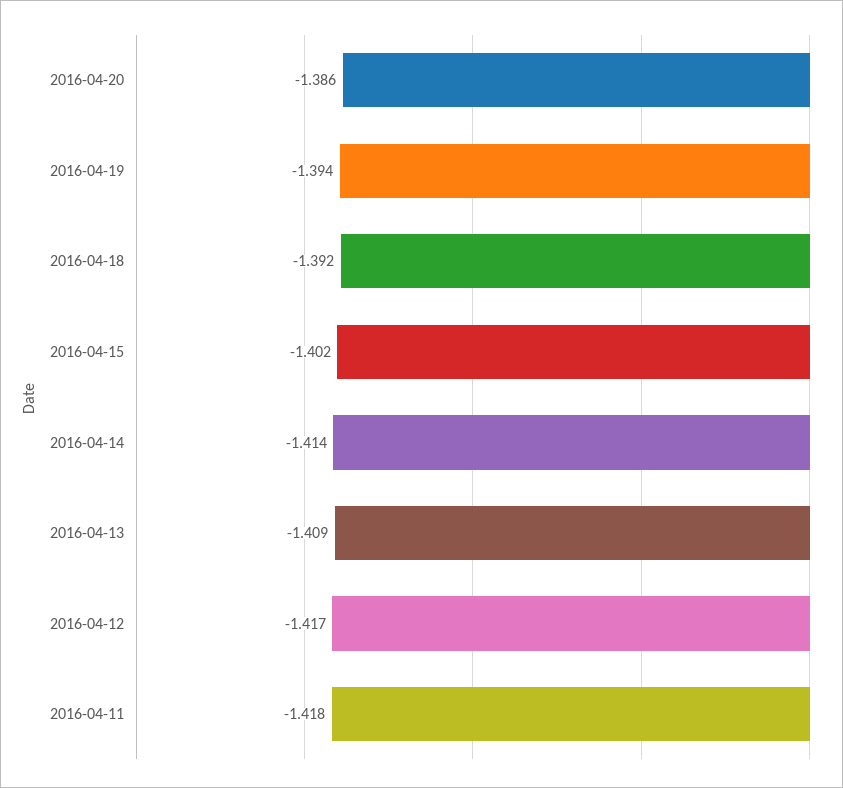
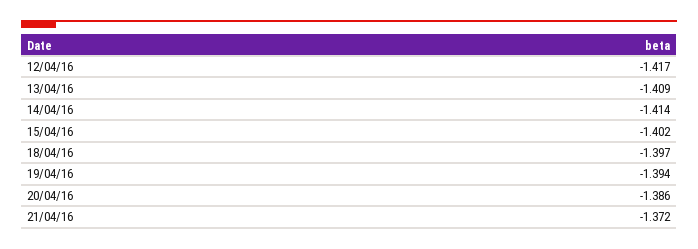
2016-04-18: -1.392 -> -1.397
2016-04-11: -1.418 -> none
21/04/16: none -> -1.372

